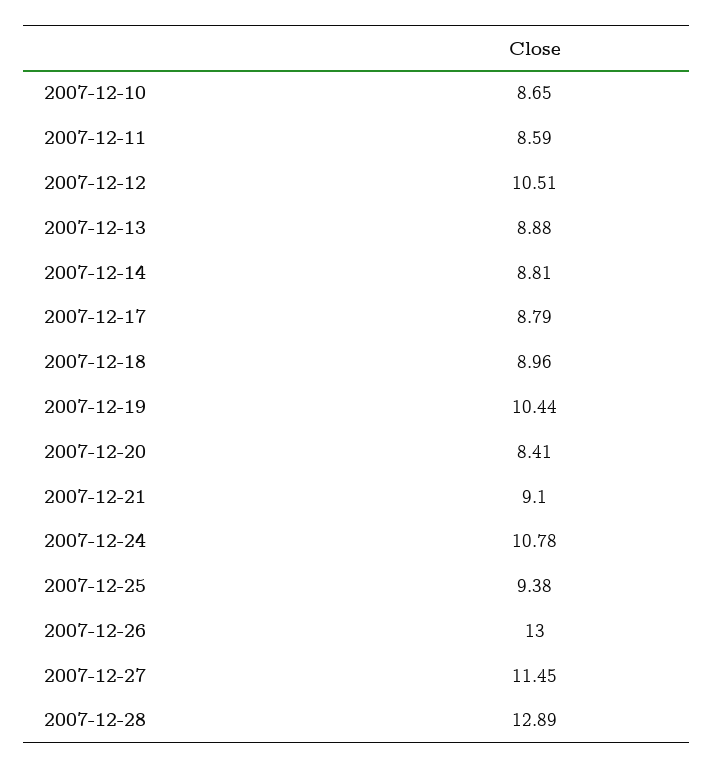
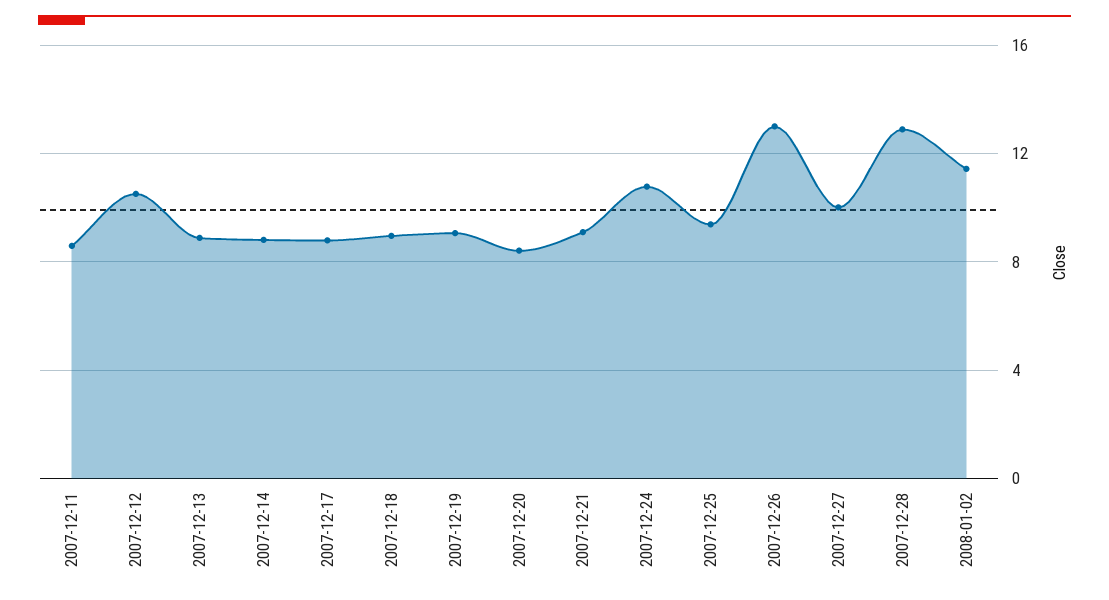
2007-12-10: 8.65 -> none
2007-12-19: 10.44 -> 9
2007-12-27: 11.45 -> 10
2008-01-02: none -> 11.5

